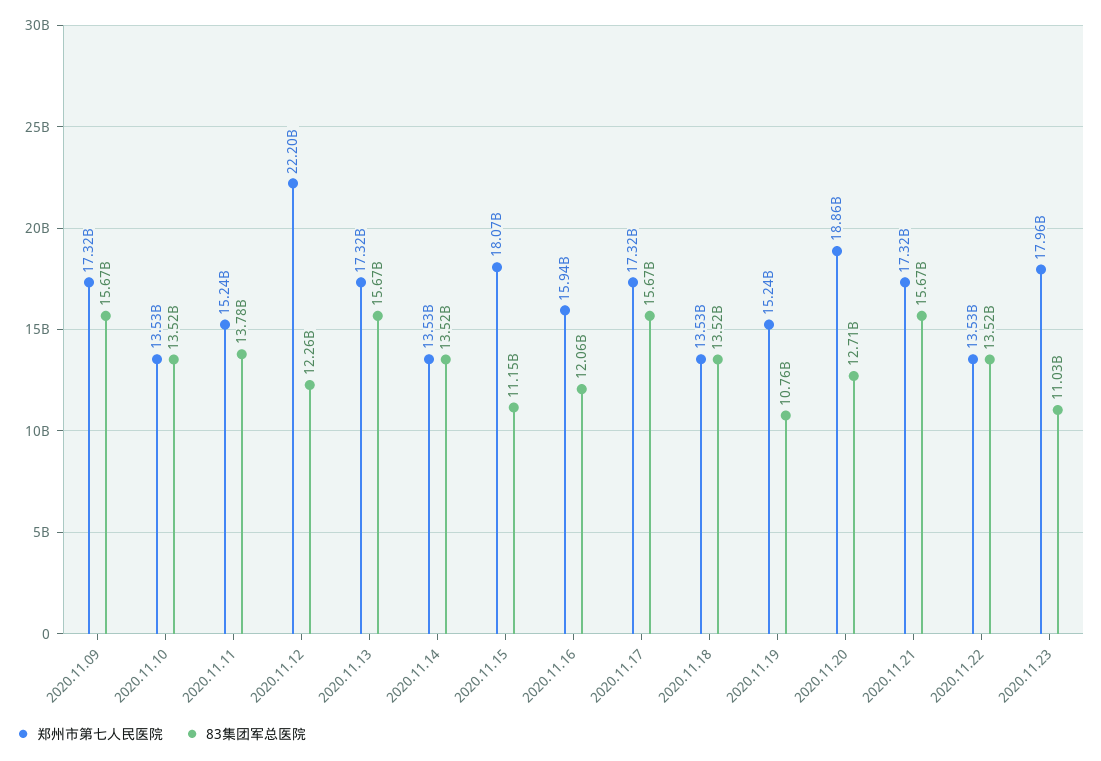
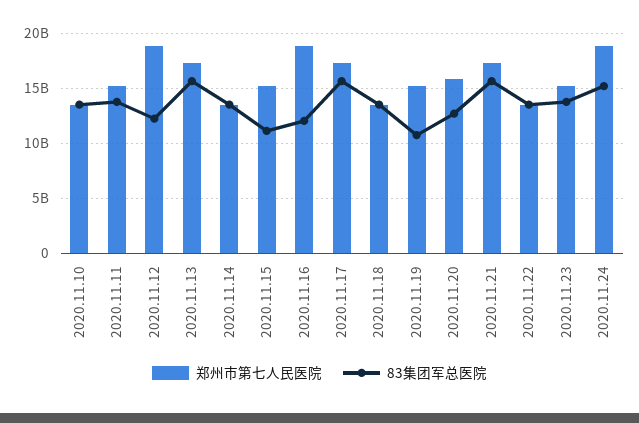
郑州市第七人民医院, 2020.11.09: 17320000000 -> none
83集团军总医院, 2020.11.09: 15670000000 -> none
郑州市第七人民医院, 2020.11.12: 22200000000 -> 19000000000
郑州市第七人民医院, 2020.11.15: 18070000000 -> 15000000000
郑州市第七人民医院, 2020.11.16: 15940000000 -> 19000000000
郑州市第七人民医院, 2020.11.20: 18860000000 -> 16000000000
郑州市第七人民医院, 2020.11.23: 17960000000 -> 15000000000
83集团军总医院, 2020.11.23: 11030000000 -> 14000000000
郑州市第七人民医院, 2020.11.24: none -> 19000000000
83集团军总医院, 2020.11.24: none -> 15000000000

